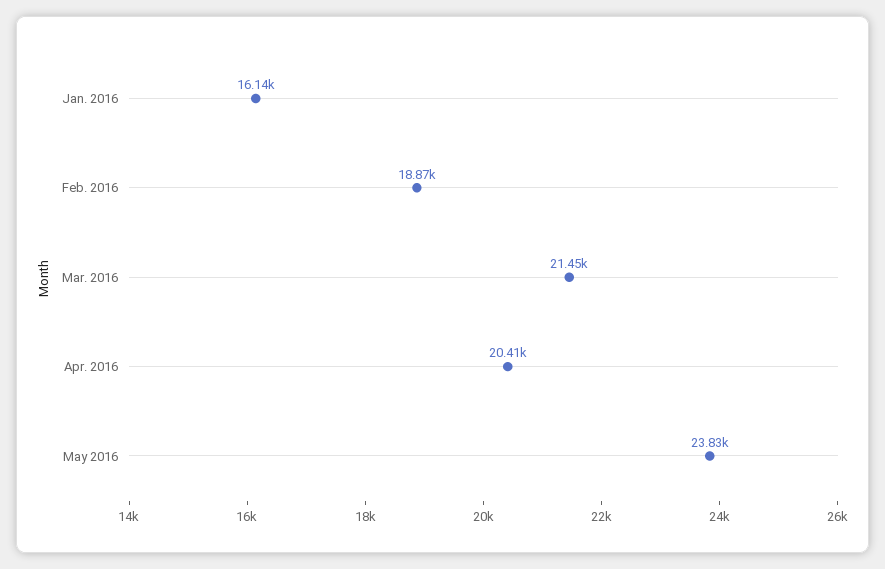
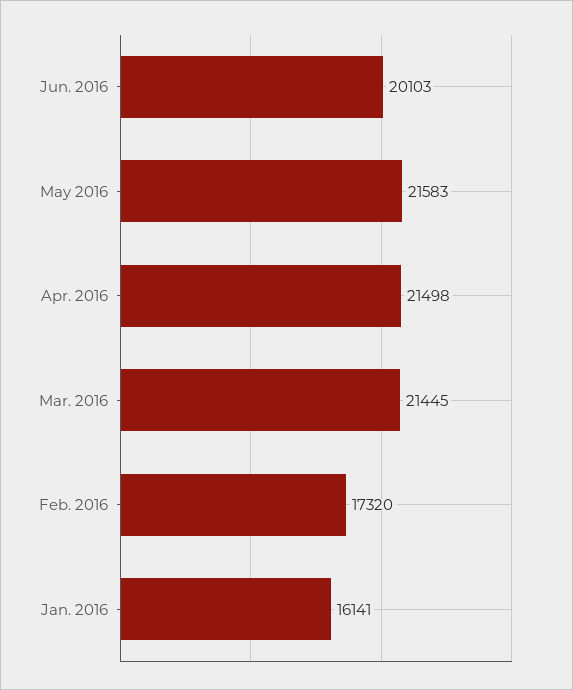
Feb. 2016: 18870 -> 17320
Apr. 2016: 20410 -> 21498
May 2016: 23830 -> 21583
Jun. 2016: none -> 20103

